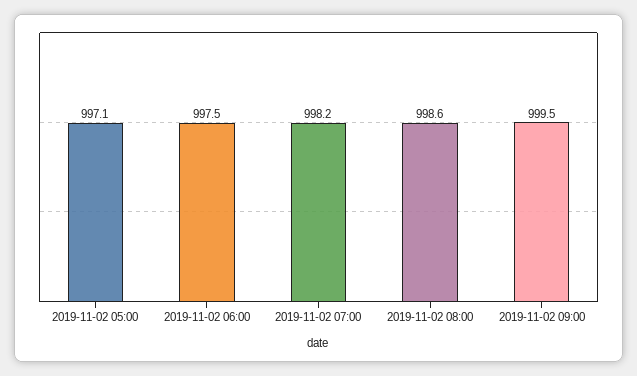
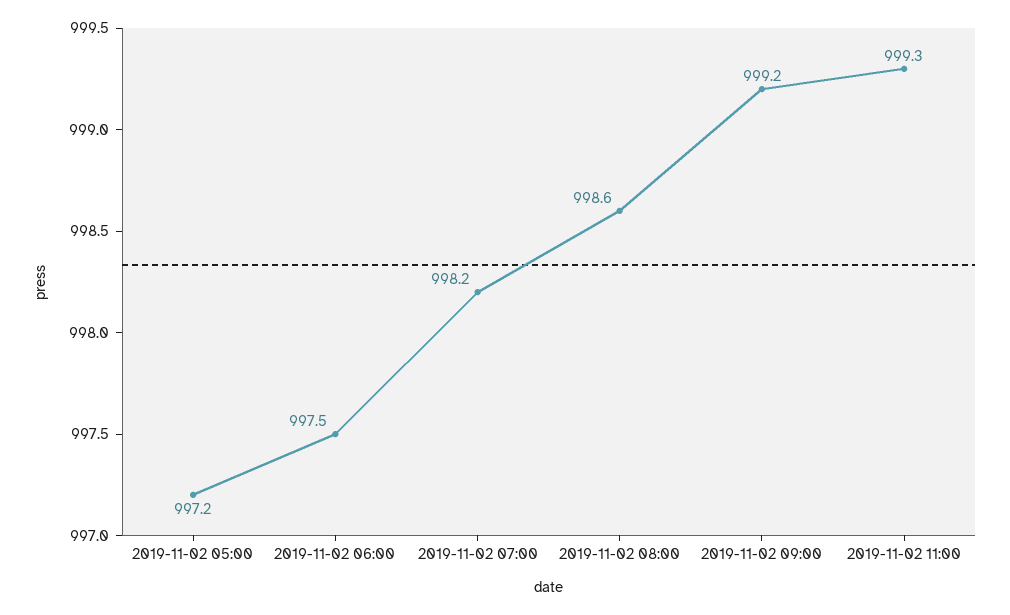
2019-11-02 05:00: 997.1 -> 997.2
2019-11-02 09:00: 999.5 -> 999.2
2019-11-02 11:00: none -> 999.3

